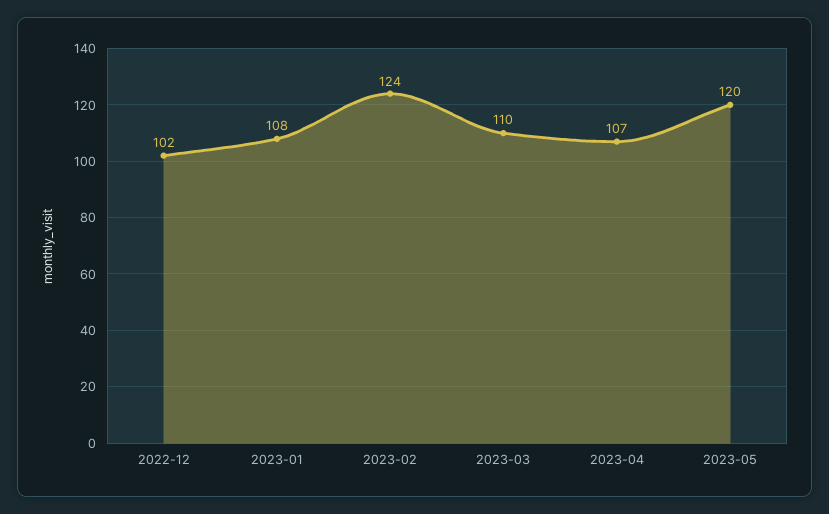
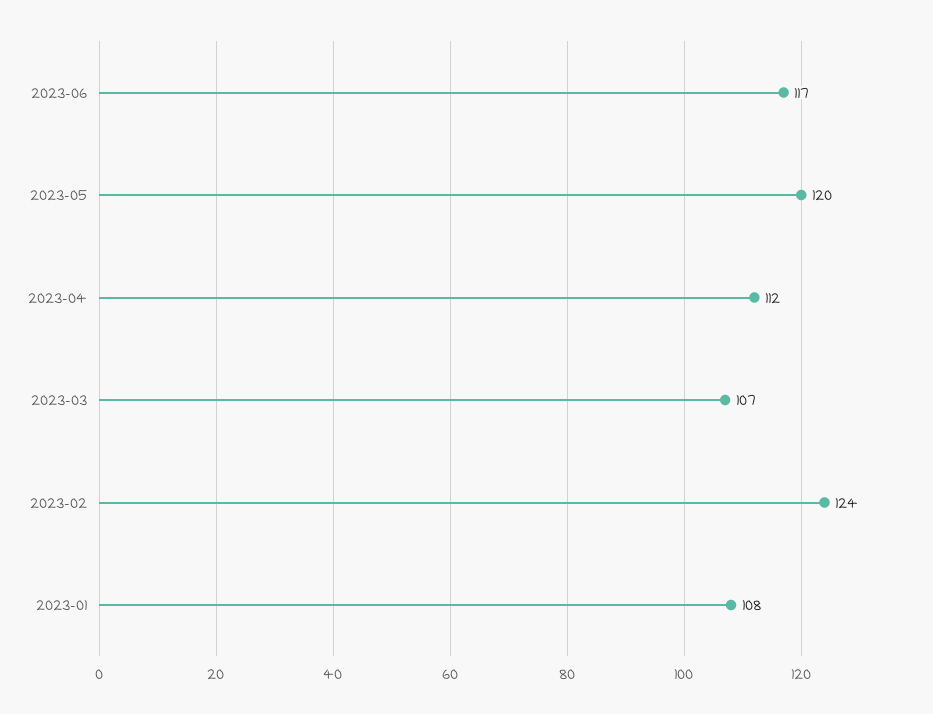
2022-12: 102 -> none
2023-03: 110 -> 107
2023-04: 107 -> 112
2023-06: none -> 117

